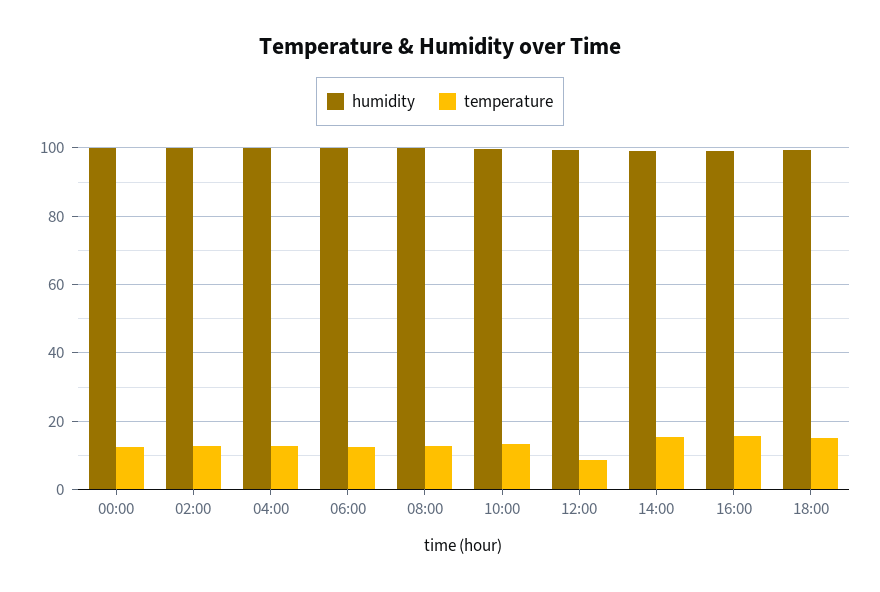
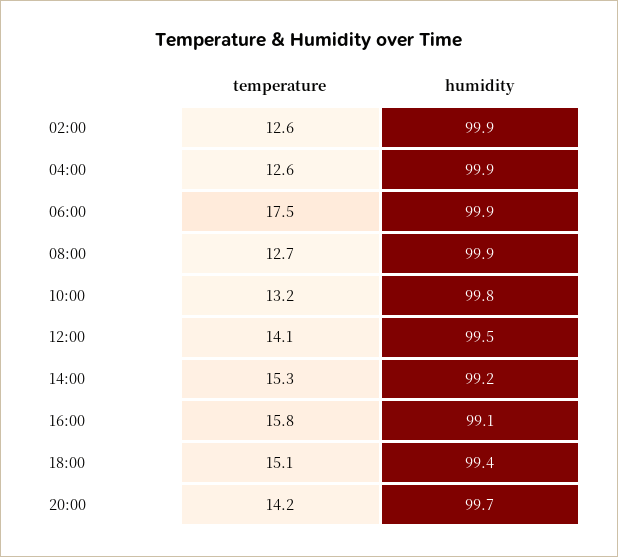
humidity, 00:00: 100 -> none
temperature, 00:00: 12 -> none
temperature, 06:00: 12 -> 17.5
temperature, 12:00: 8 -> 14.1
temperature, 20:00: none -> 14.2
humidity, 20:00: none -> 99.7

